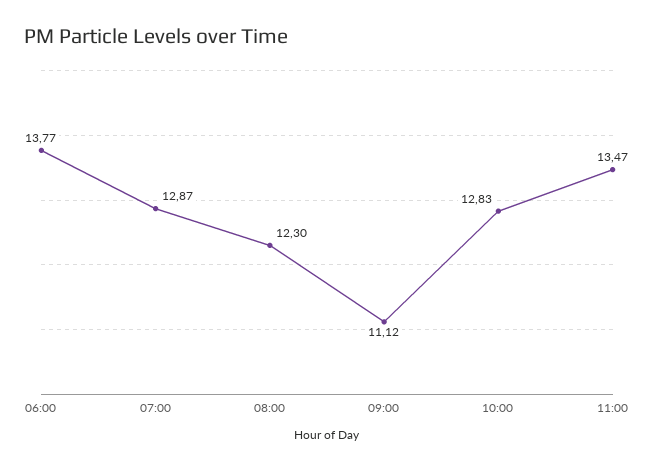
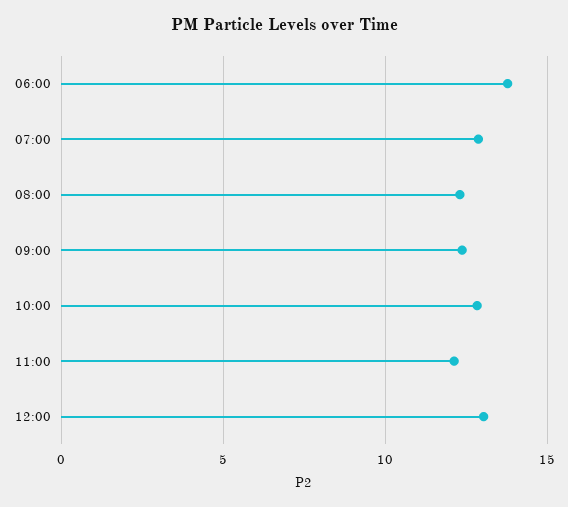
09:00: 11.12 -> 12.5
11:00: 13.47 -> 12
12:00: none -> 13

